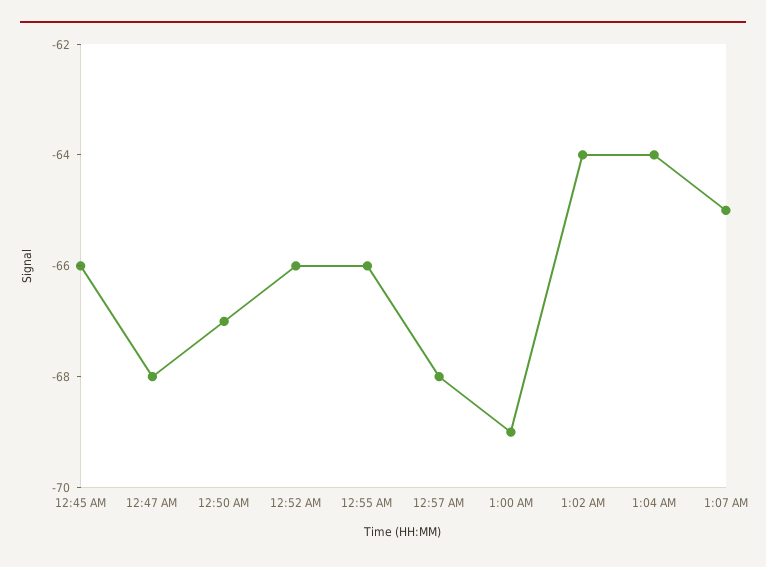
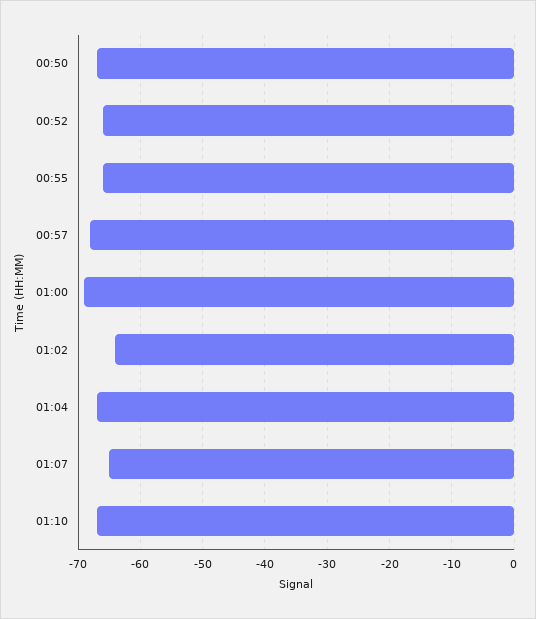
12:45 AM: -66 -> none
12:47 AM: -68 -> none
1:04 AM: -64 -> -67
01:10: none -> -67

